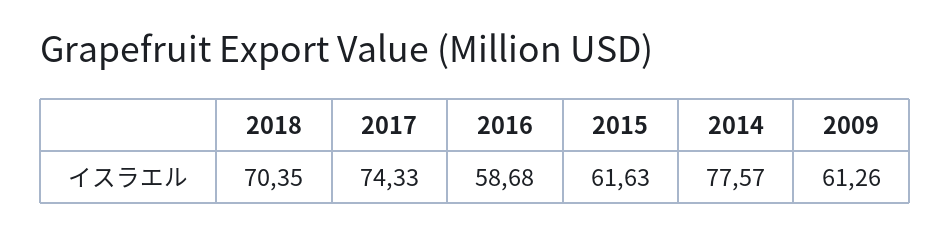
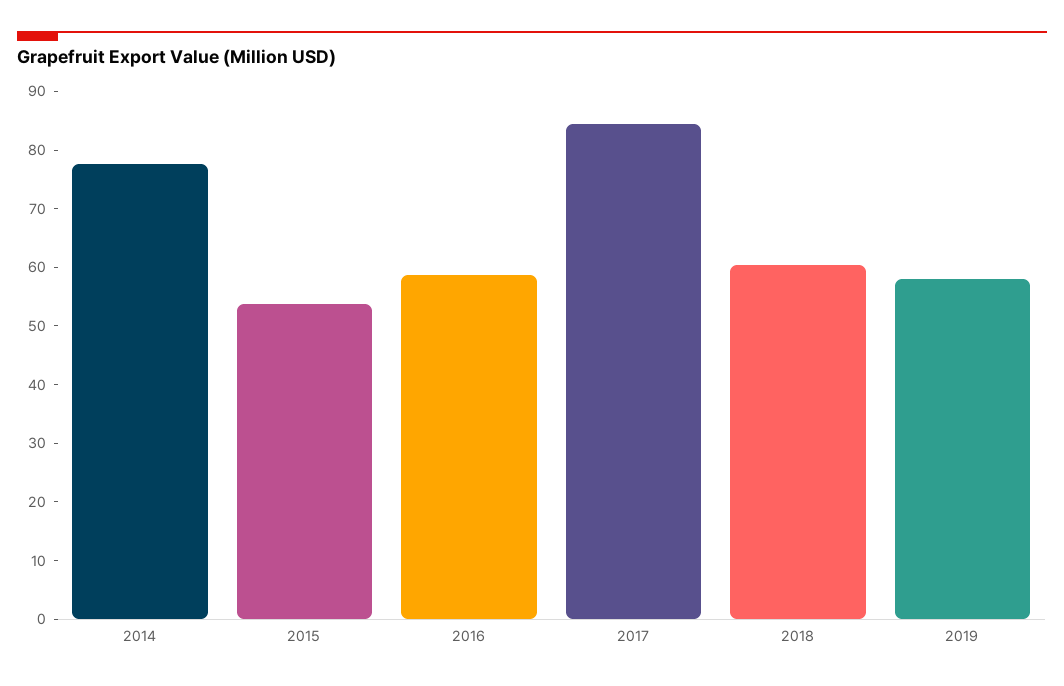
2018: 70.35 -> 60
2017: 74.33 -> 84
2015: 61.63 -> 54
2009: 61.26 -> none
2019: none -> 58

